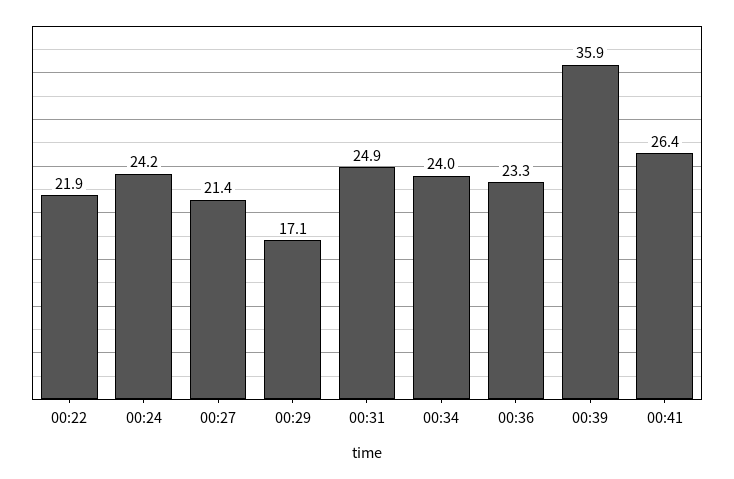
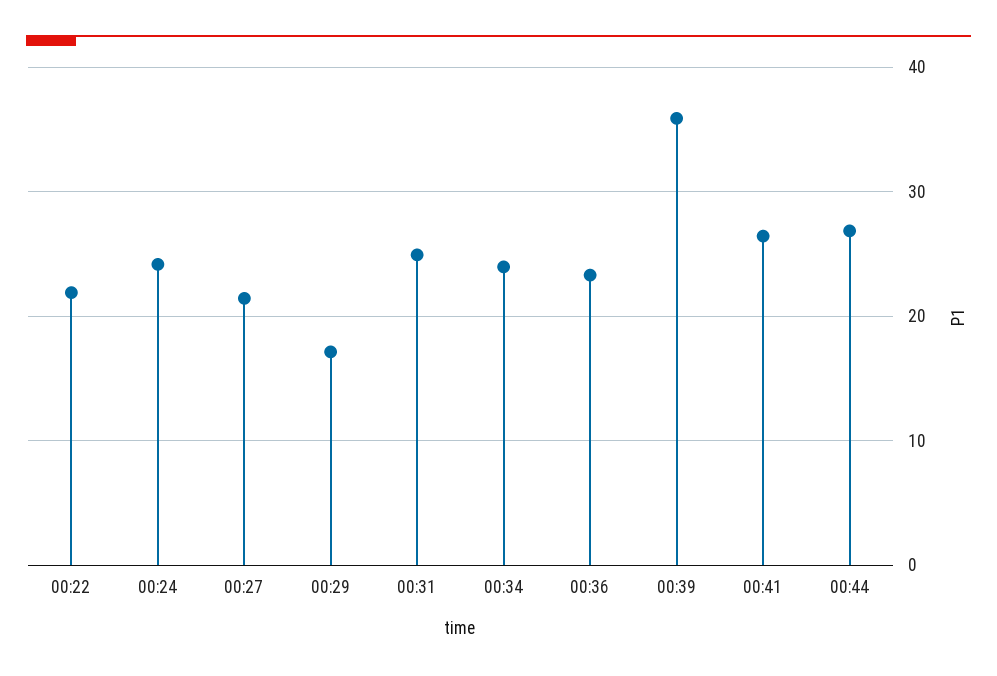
00:44: none -> 27

